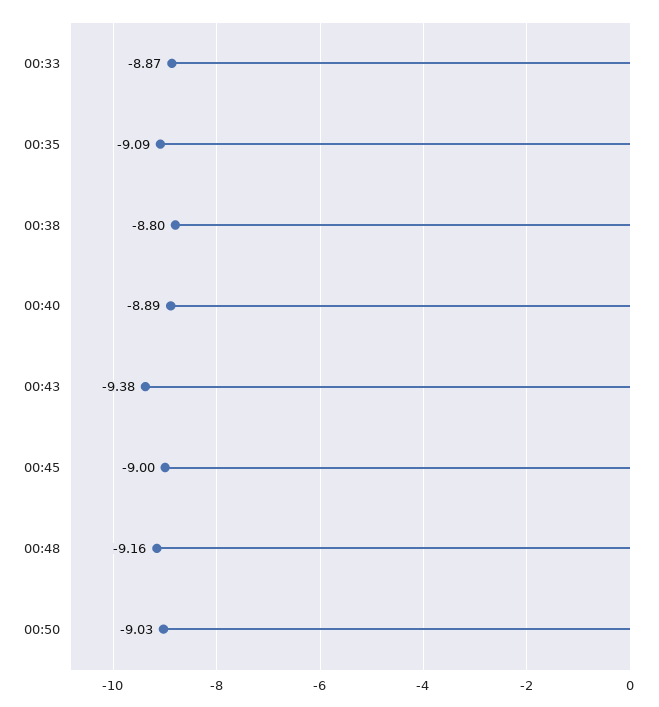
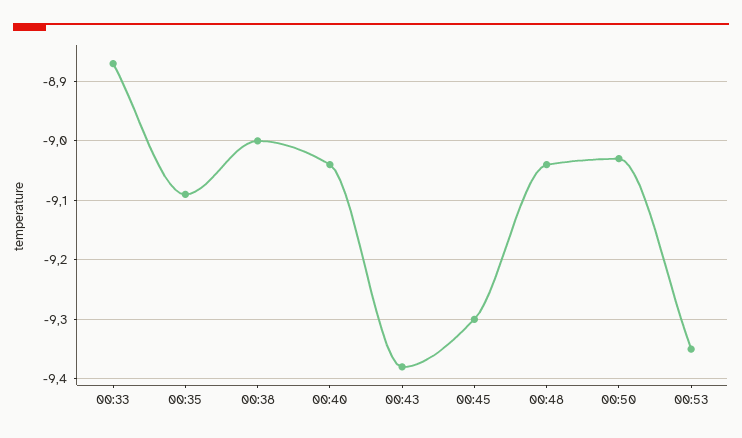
00:38: -8.8 -> -9
00:40: -8.89 -> -9.05
00:45: -9 -> -9.3
00:48: -9.16 -> -9.05
00:53: none -> -9.35

